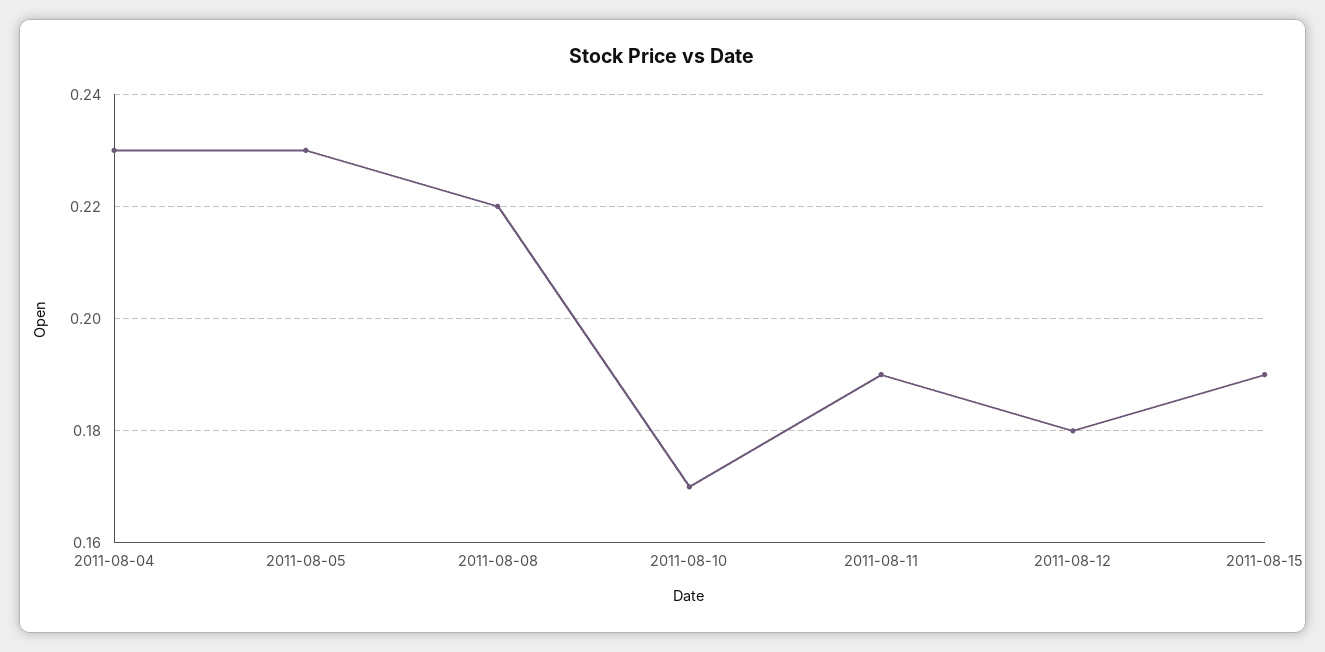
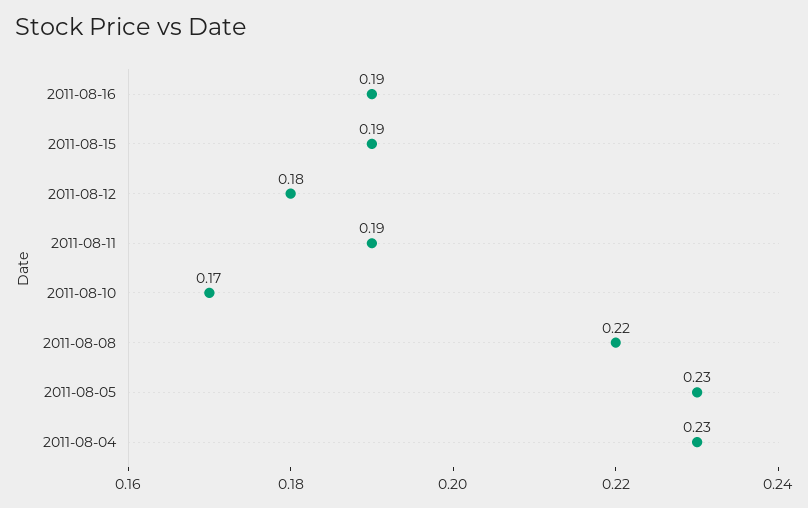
2011-08-16: none -> 0.19

